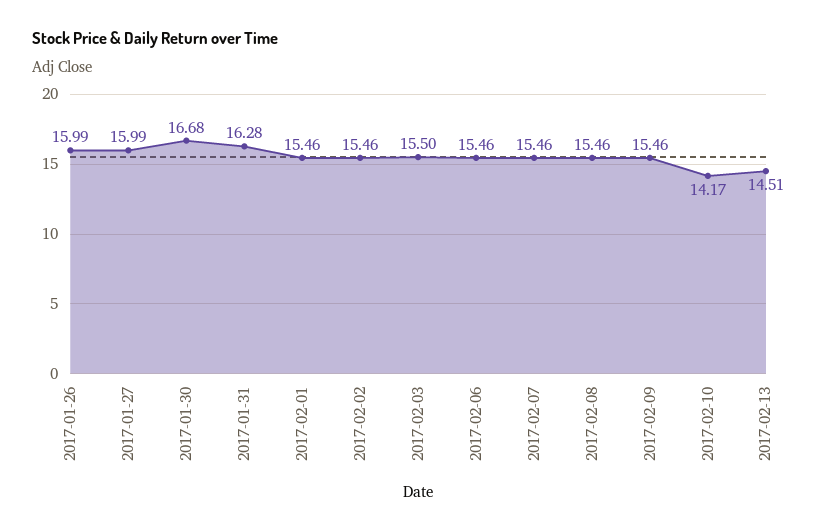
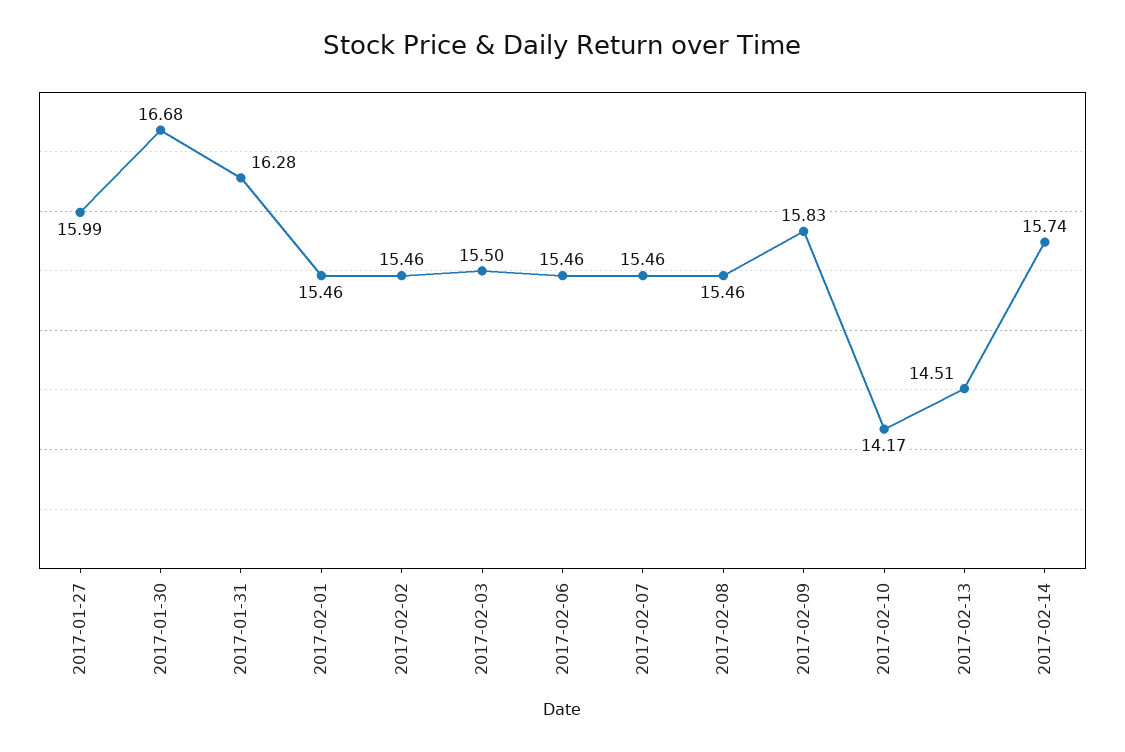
2017-01-26: 15.99 -> none
2017-02-09: 15.46 -> 15.83
2017-02-14: none -> 15.74

